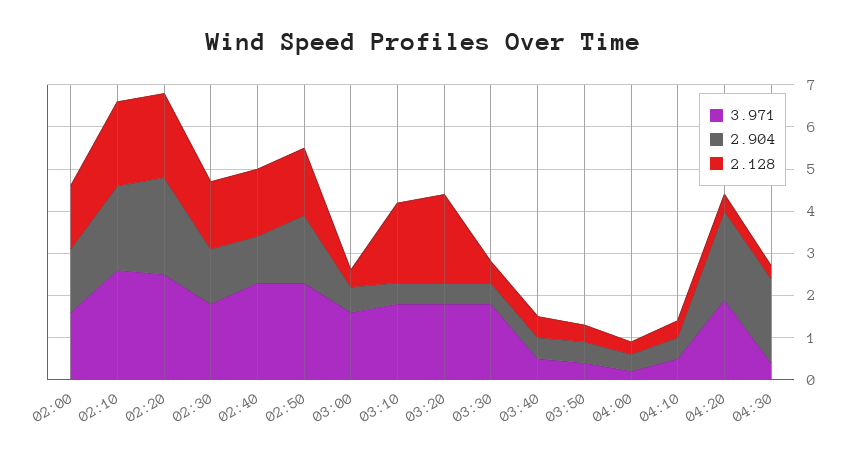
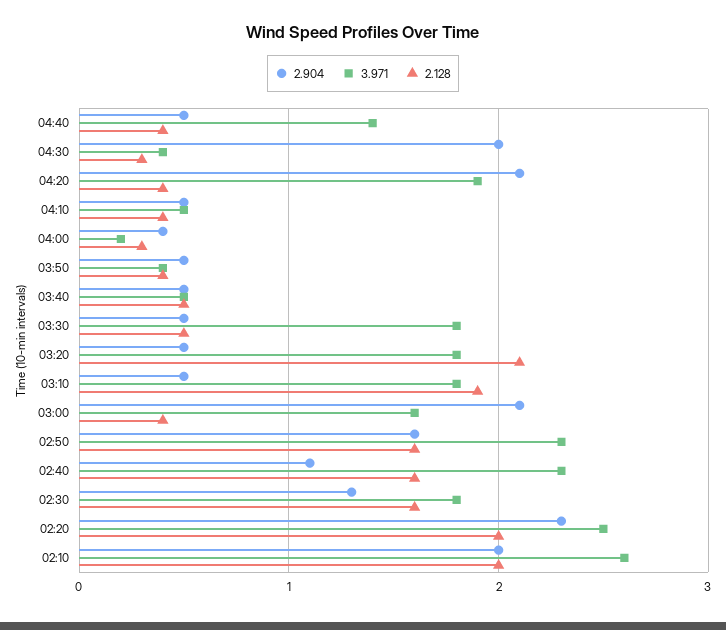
3.971, 02:00: 1.5 -> none
2.904, 02:00: 1.5 -> none
2.128, 02:00: 1.5 -> none
2.904, 03:00: 0.5 -> 2.1
2.904, 04:40: none -> 0.5
3.971, 04:40: none -> 1.4
2.128, 04:40: none -> 0.4

